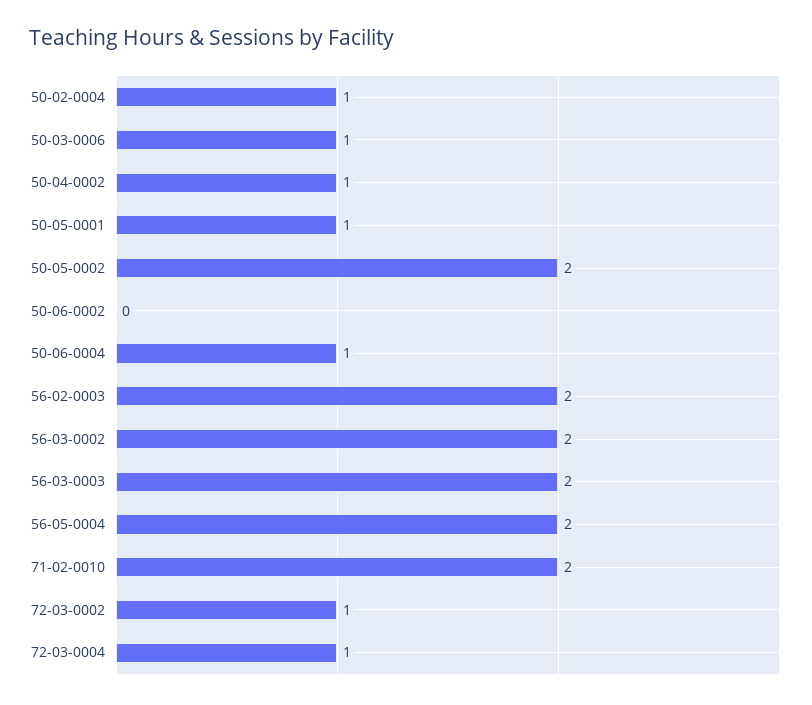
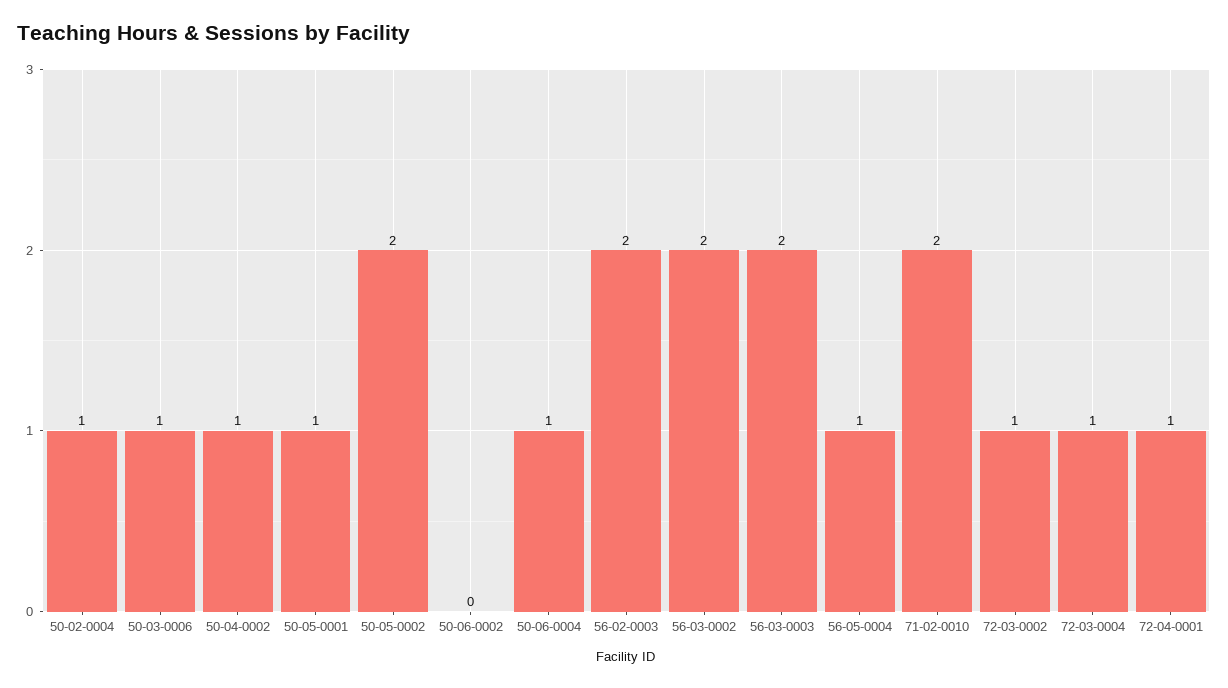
56-05-0004: 2 -> 1
72-04-0001: none -> 1

